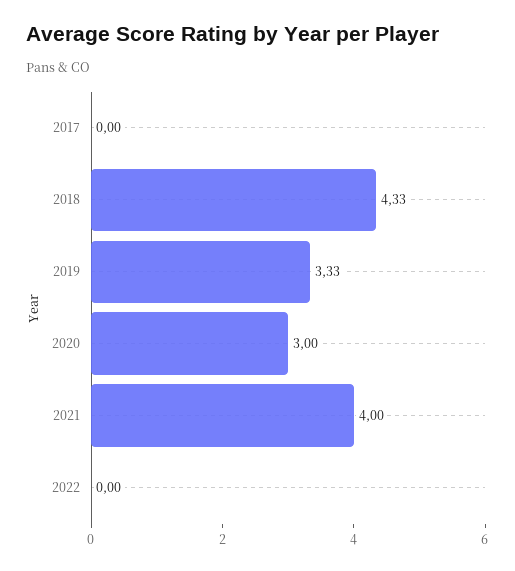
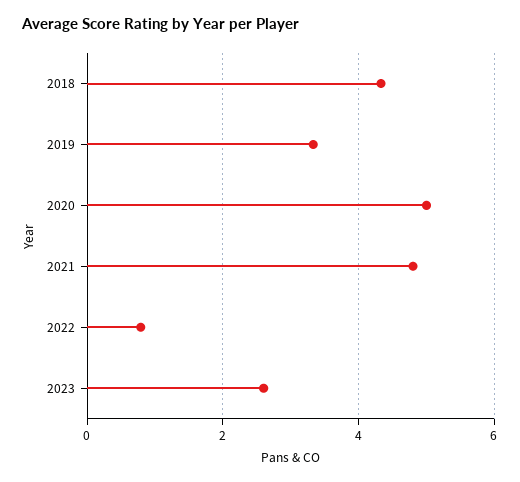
2017: 0 -> none
2020: 3 -> 5
2021: 4 -> 4.8
2022: 0 -> 0.8
2023: none -> 2.6

